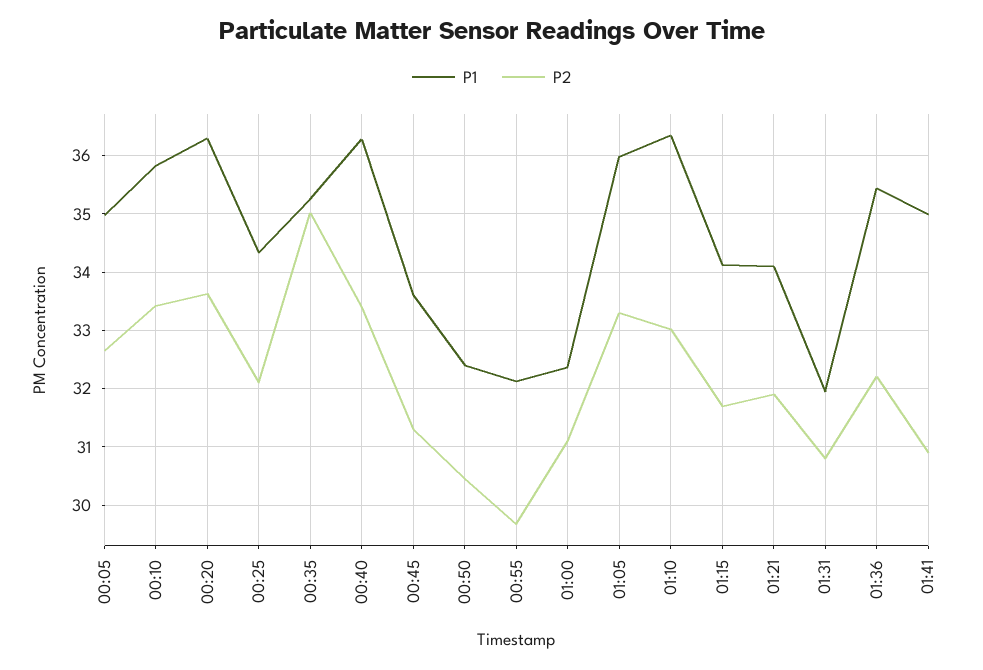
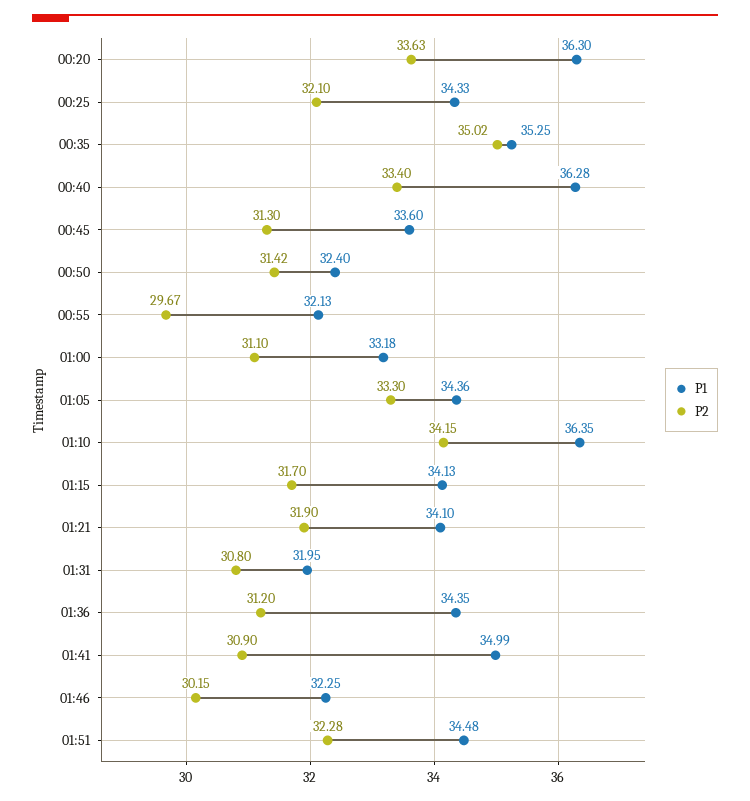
P1, 00:05: 35 -> none
P2, 00:05: 32.6 -> none
P1, 00:10: 35.8 -> none
P2, 00:10: 33.4 -> none
P2, 00:50: 30.4 -> 31.42
P1, 01:00: 32.4 -> 33.18
P1, 01:05: 36 -> 34.36
P2, 01:10: 33 -> 34.15
P1, 01:36: 35.4 -> 34.35
P2, 01:36: 32.2 -> 31.2
P1, 01:46: none -> 32.25
P2, 01:46: none -> 30.15
P1, 01:51: none -> 34.48
P2, 01:51: none -> 32.28

